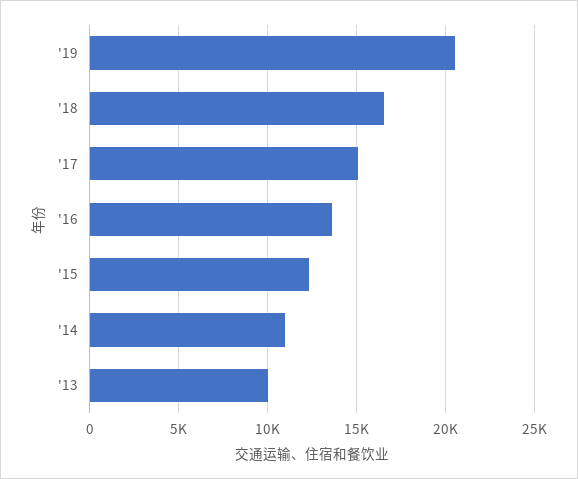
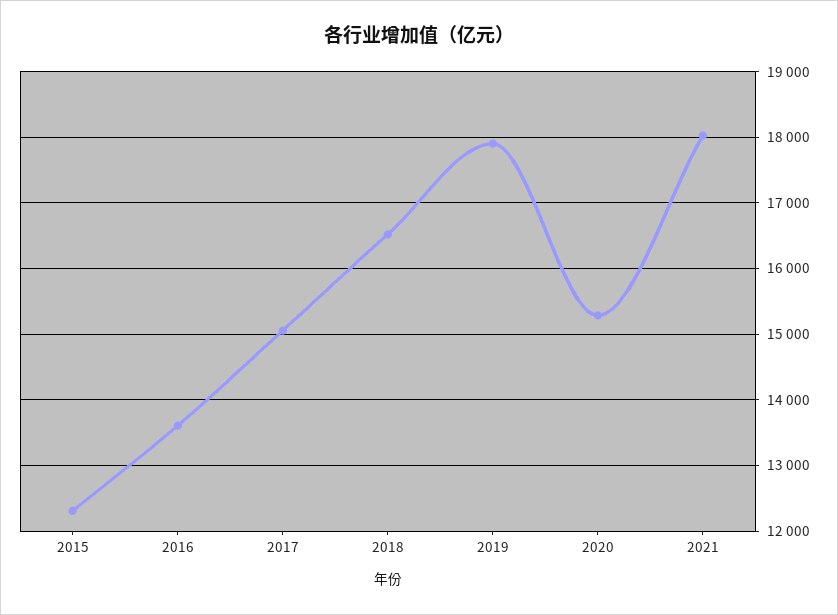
'19: 20500 -> 17900
'14: 11000 -> none
'13: 10000 -> none
2020: none -> 15300
2021: none -> 18000

